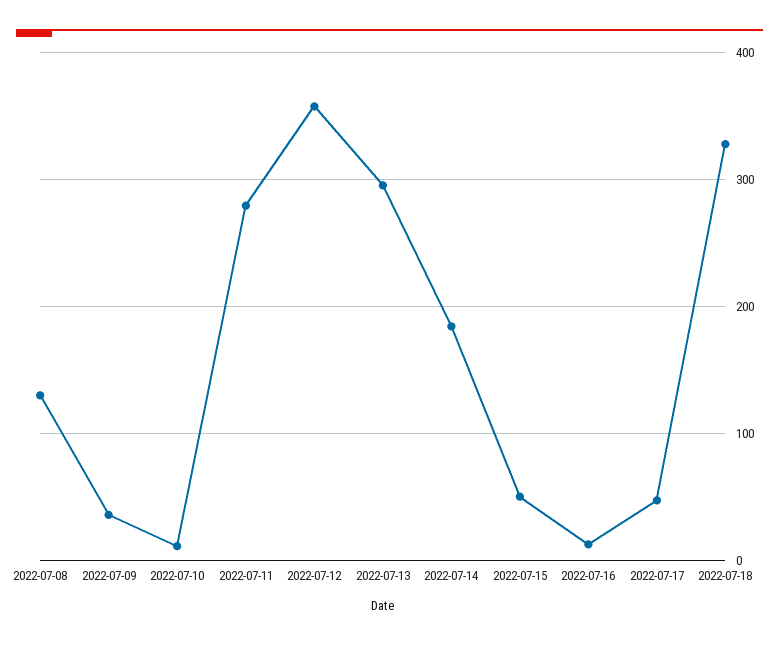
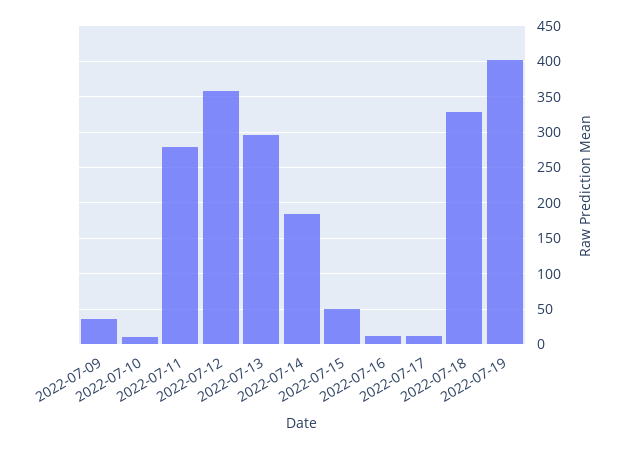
2022-07-08: 130 -> none
2022-07-17: 50 -> 10
2022-07-19: none -> 400

